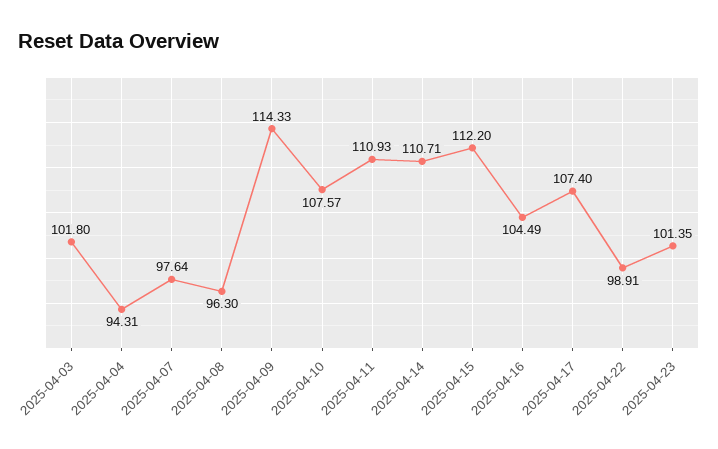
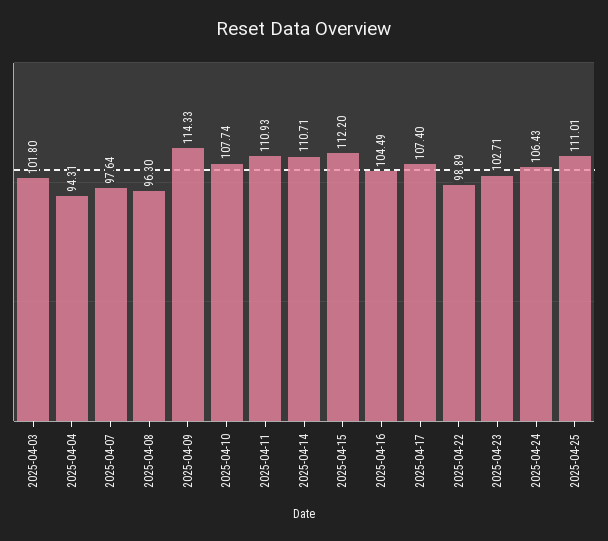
2025-04-10: 107.57 -> 107.74
2025-04-22: 98.91 -> 98.89
2025-04-23: 101.35 -> 102.71
2025-04-24: none -> 106.43
2025-04-25: none -> 111.01

